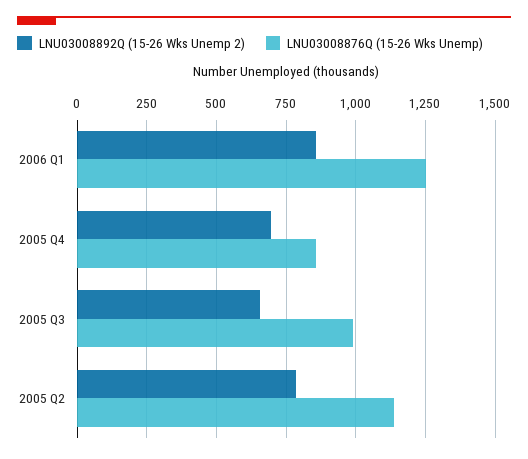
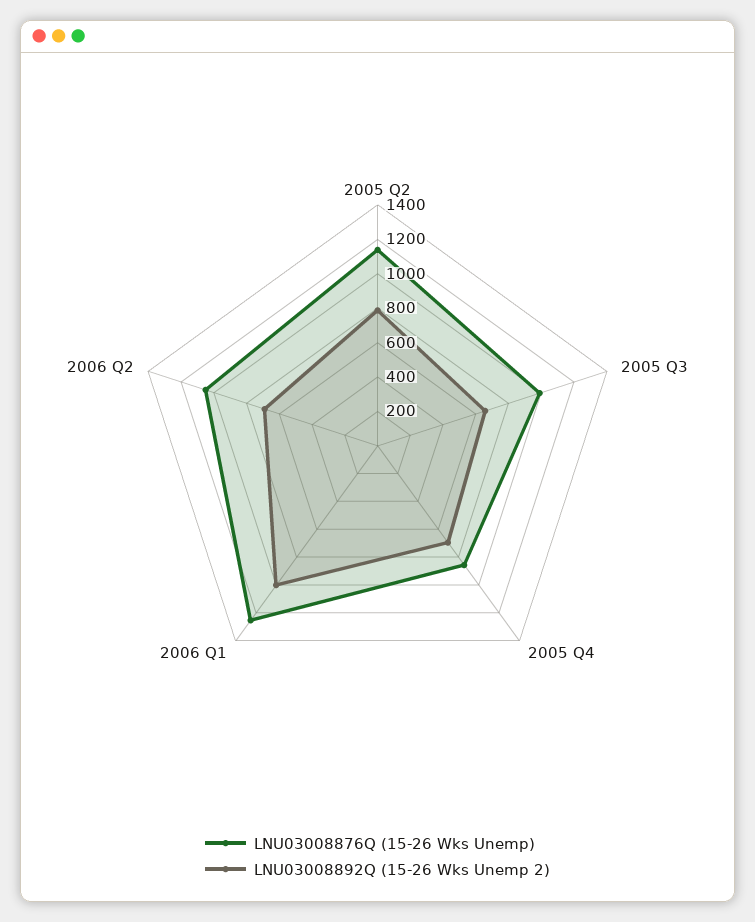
LNU03008892Q (15-26 Wks Unemp 2), 2006 Q1: 850 -> 1000
LNU03008876Q (15-26 Wks Unemp), 2006 Q2: none -> 1050
LNU03008892Q (15-26 Wks Unemp 2), 2006 Q2: none -> 700

